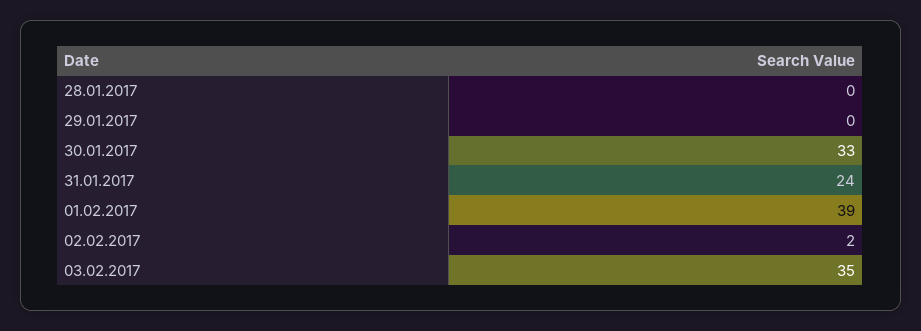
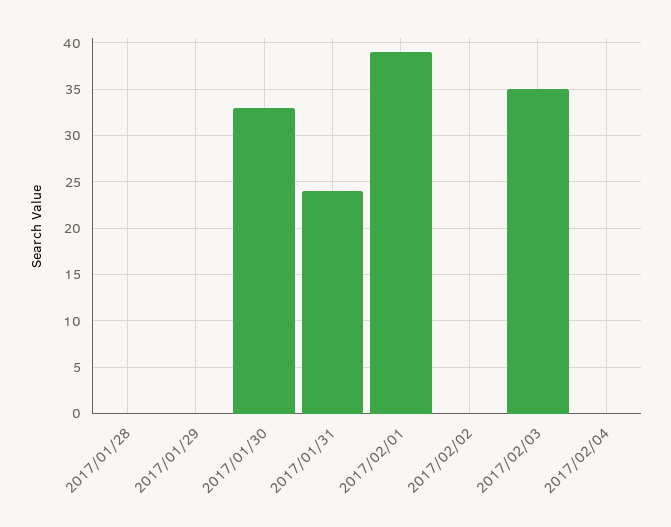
02.02.2017: 2 -> 0
2017/02/04: none -> 0

